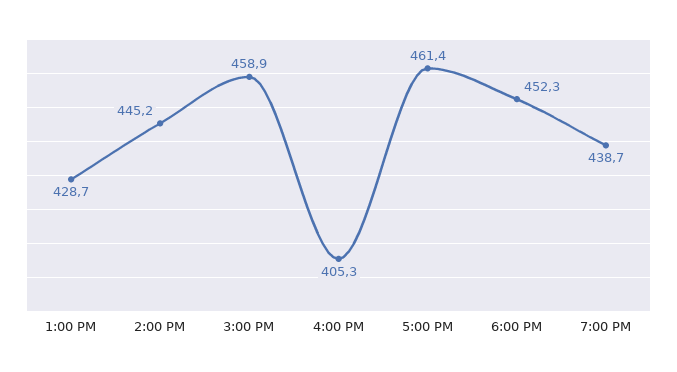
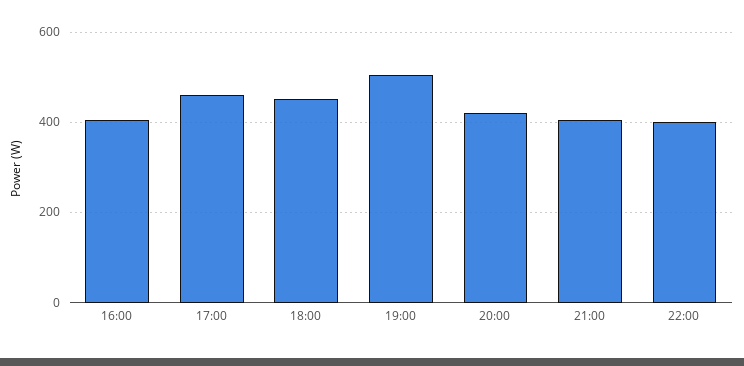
1:00 PM: 428.7 -> none
2:00 PM: 445.2 -> none
3:00 PM: 458.9 -> none
7:00 PM: 438.7 -> 500
20:00: none -> 420
21:00: none -> 400
22:00: none -> 400

